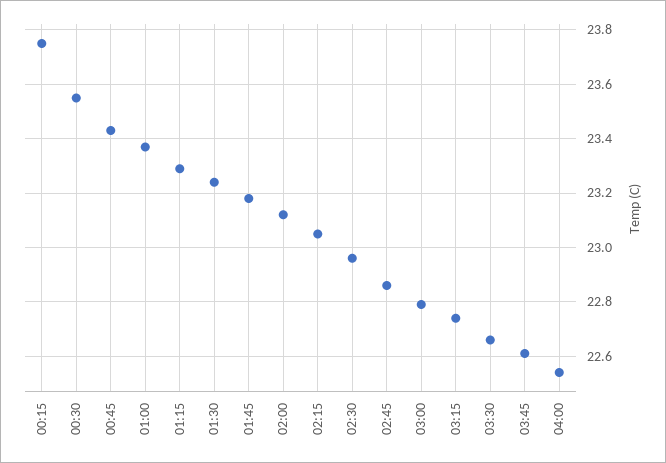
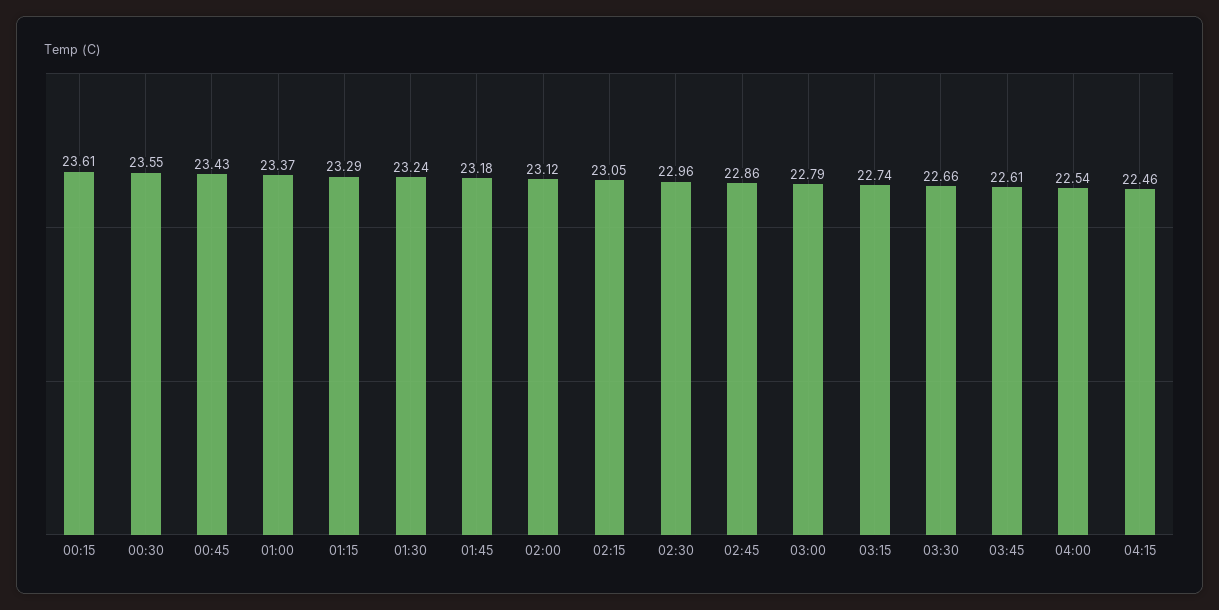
00:15: 23.75 -> 23.61
04:15: none -> 22.46

